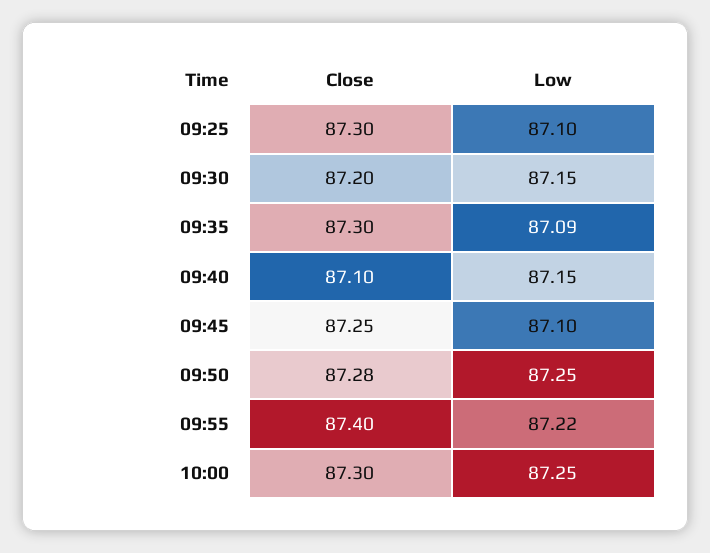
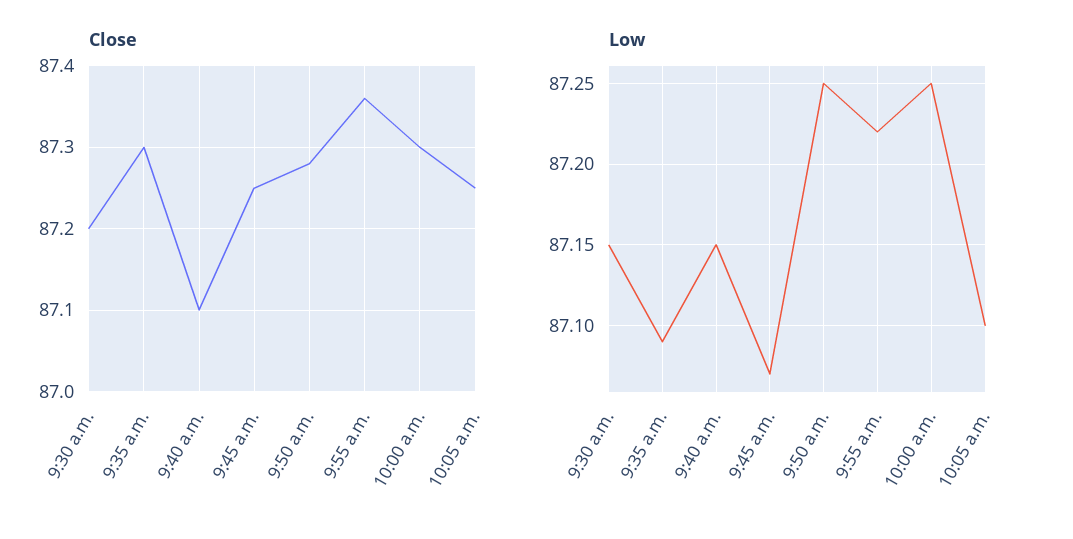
Close, 09:25: 87.3 -> none
Low, 09:25: 87.1 -> none
Low, 09:45: 87.1 -> 87.07
Close, 09:55: 87.4 -> 87.36
Close, 10:05 a.m.: none -> 87.25
Low, 10:05 a.m.: none -> 87.1

